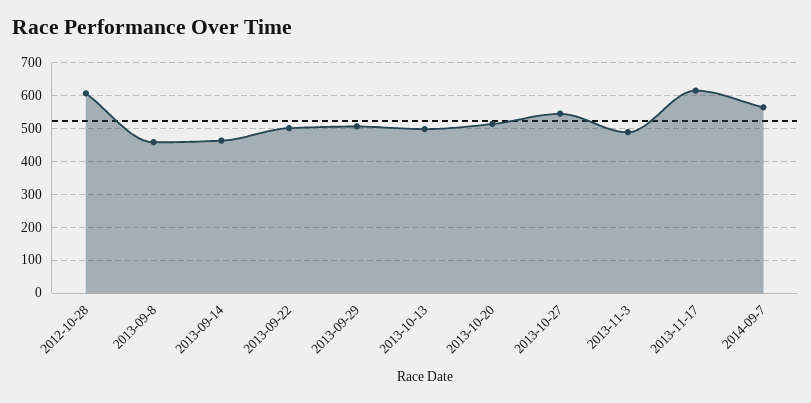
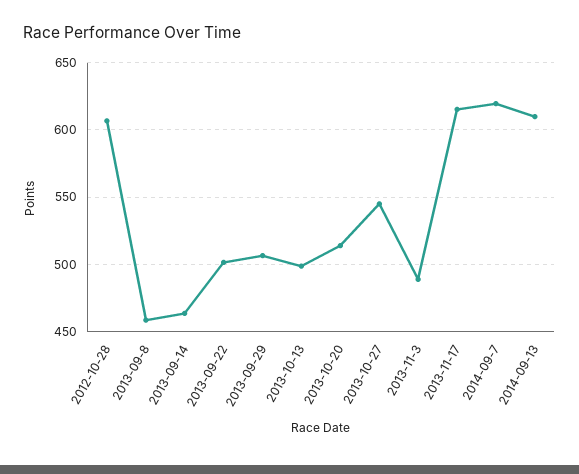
2014-09-7: 560 -> 620
2014-09-13: none -> 610

